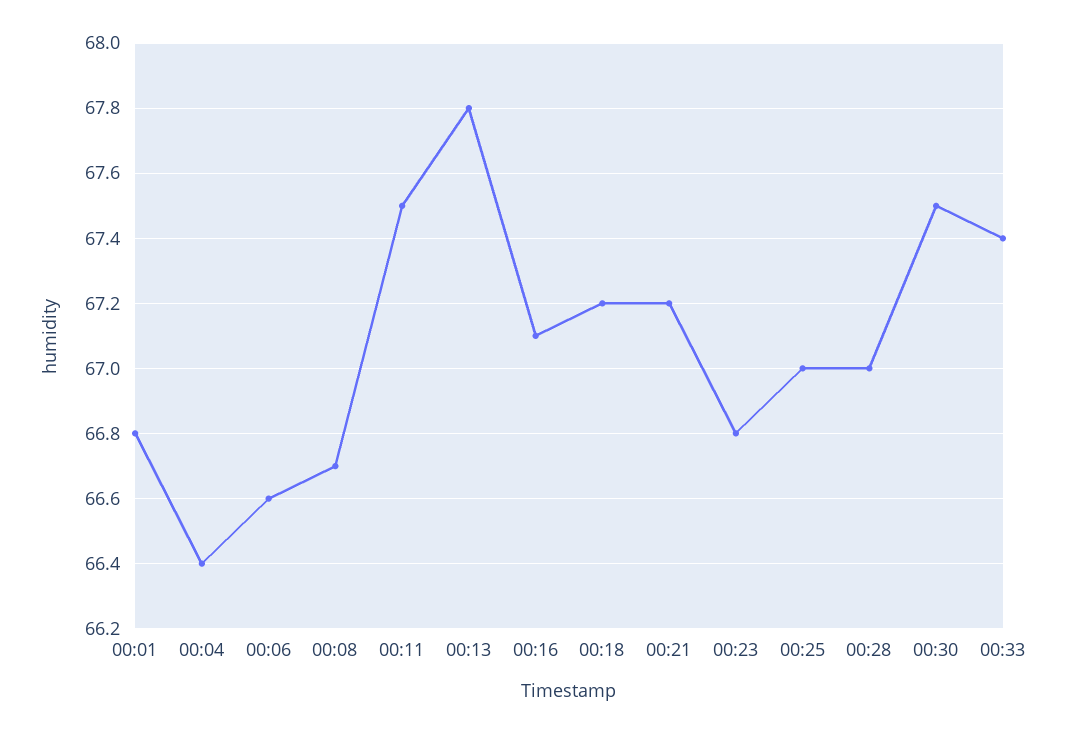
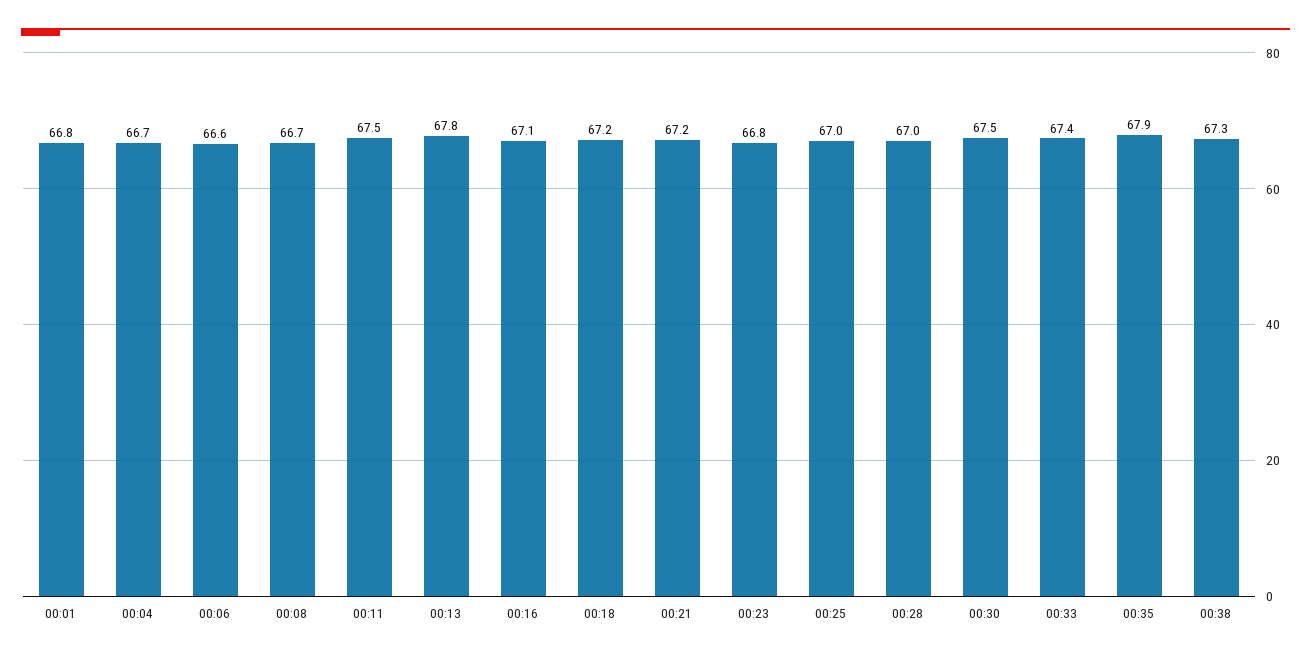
00:04: 66.4 -> 66.7
00:35: none -> 67.9
00:38: none -> 67.3

